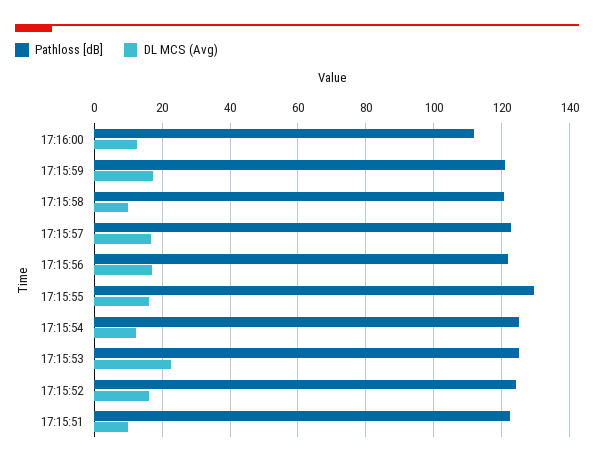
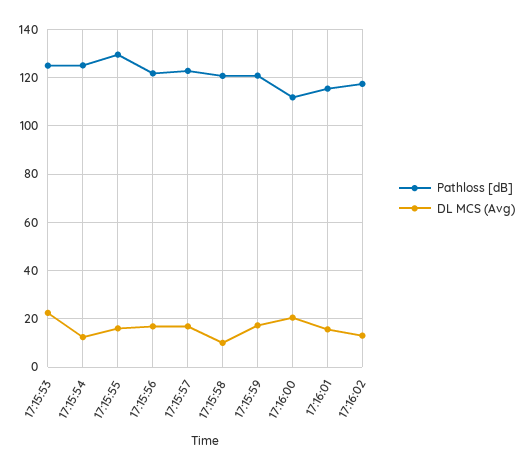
DL MCS (Avg), 17:16:00: 12 -> 20
Pathloss [dB], 17:15:52: 124 -> none
DL MCS (Avg), 17:15:52: 16 -> none
Pathloss [dB], 17:15:51: 122 -> none
DL MCS (Avg), 17:15:51: 10 -> none
Pathloss [dB], 17:16:01: none -> 115
DL MCS (Avg), 17:16:01: none -> 15
Pathloss [dB], 17:16:02: none -> 117.5
DL MCS (Avg), 17:16:02: none -> 12.5

